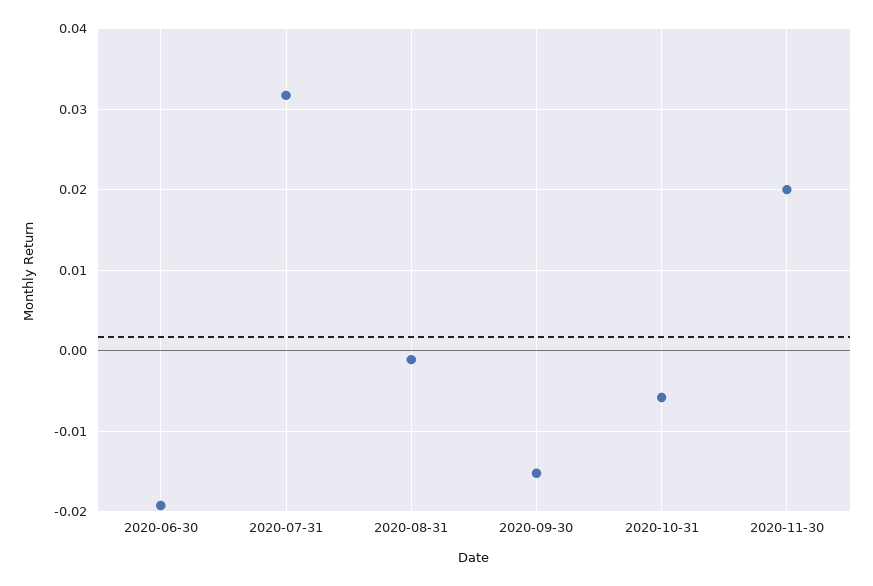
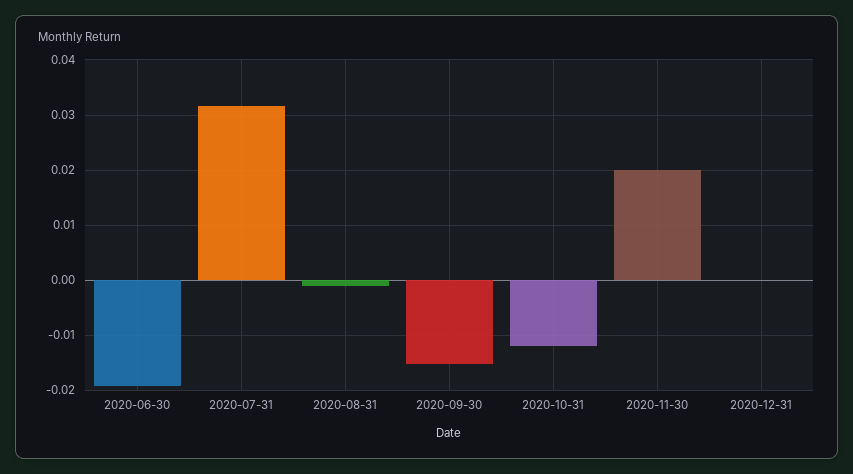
2020-10-31: -0.006 -> -0.012
2020-12-31: none -> 0

